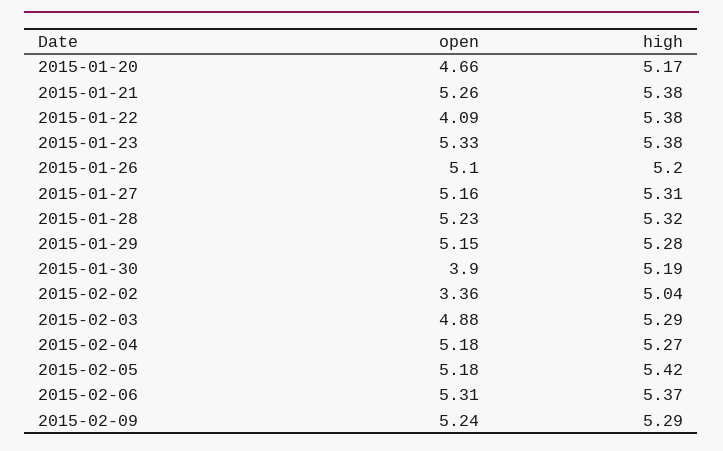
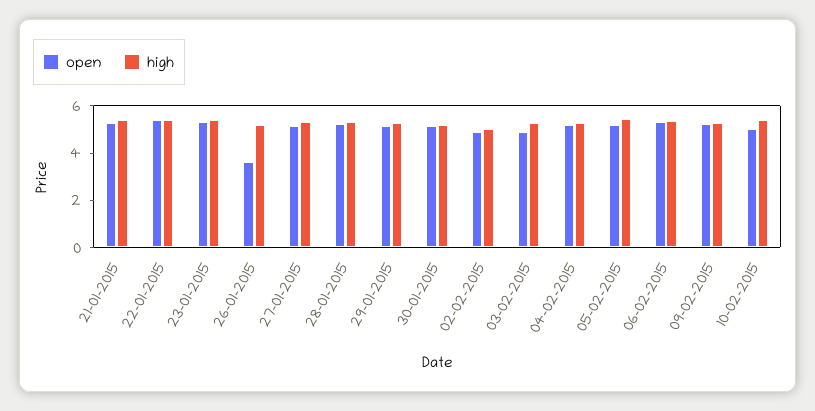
open, 2015-01-20: 4.66 -> none
high, 2015-01-20: 5.17 -> none
open, 2015-01-22: 4.09 -> 5.5
open, 2015-01-26: 5.1 -> 3.5
open, 2015-01-30: 3.9 -> 5
open, 2015-02-02: 3.36 -> 5
open, 10-02-2015: none -> 5
high, 10-02-2015: none -> 5.5

